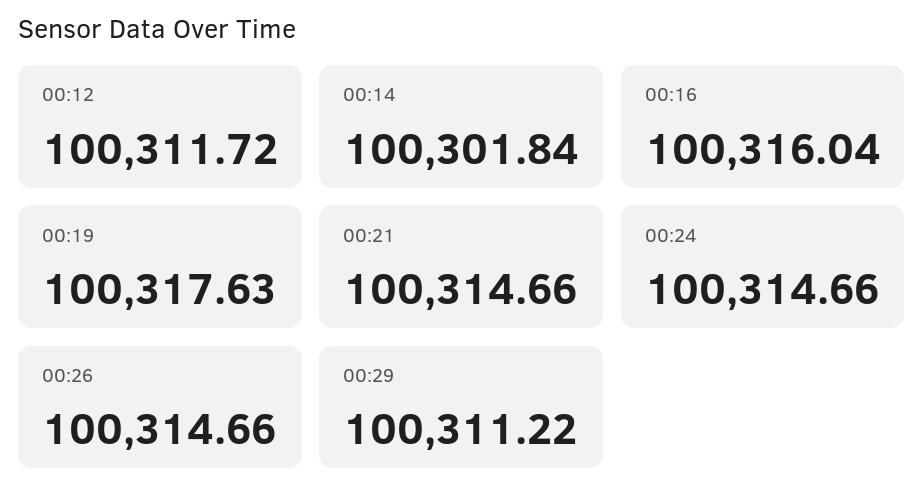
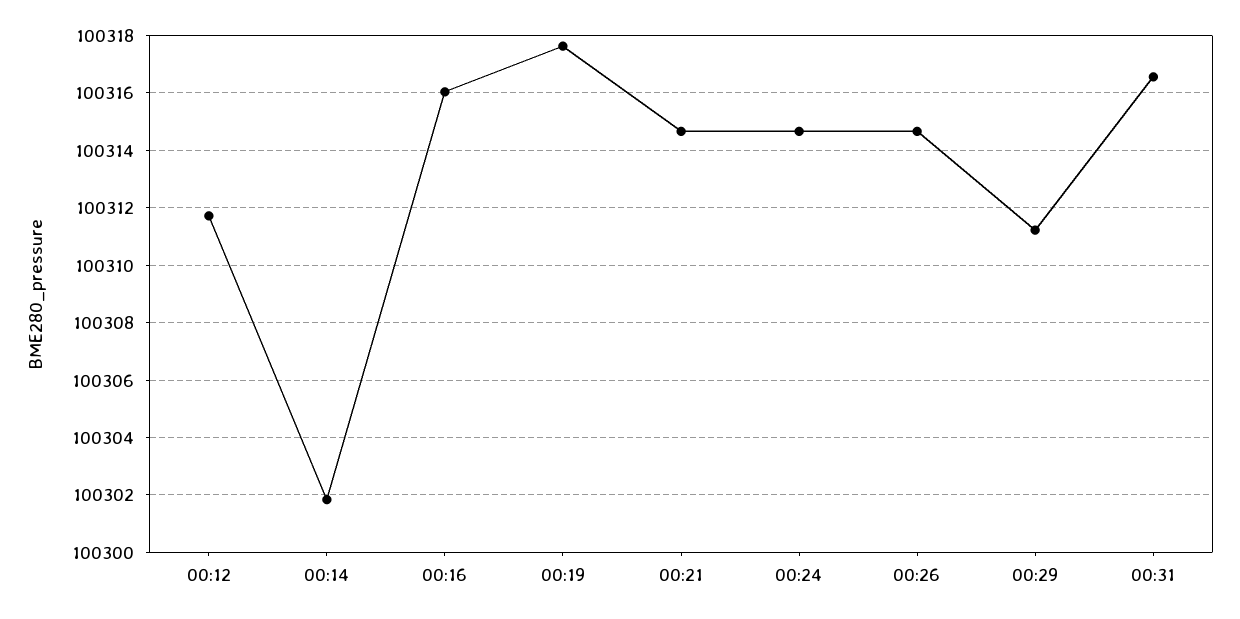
00:31: none -> 100316.5

